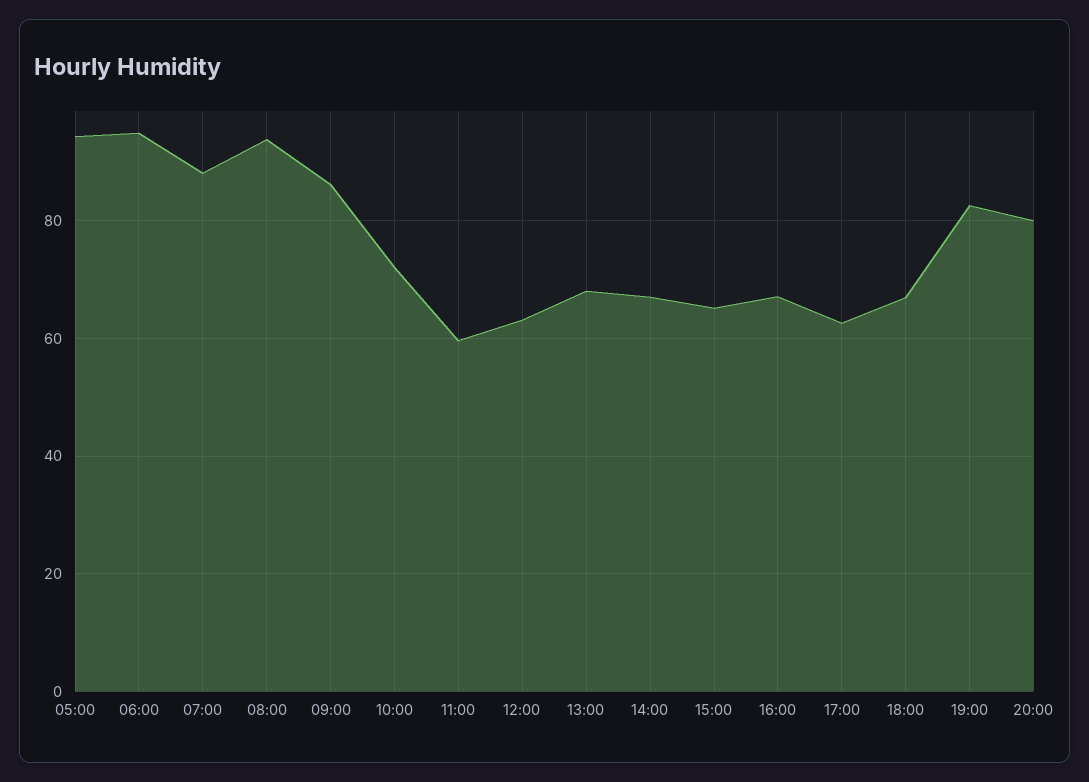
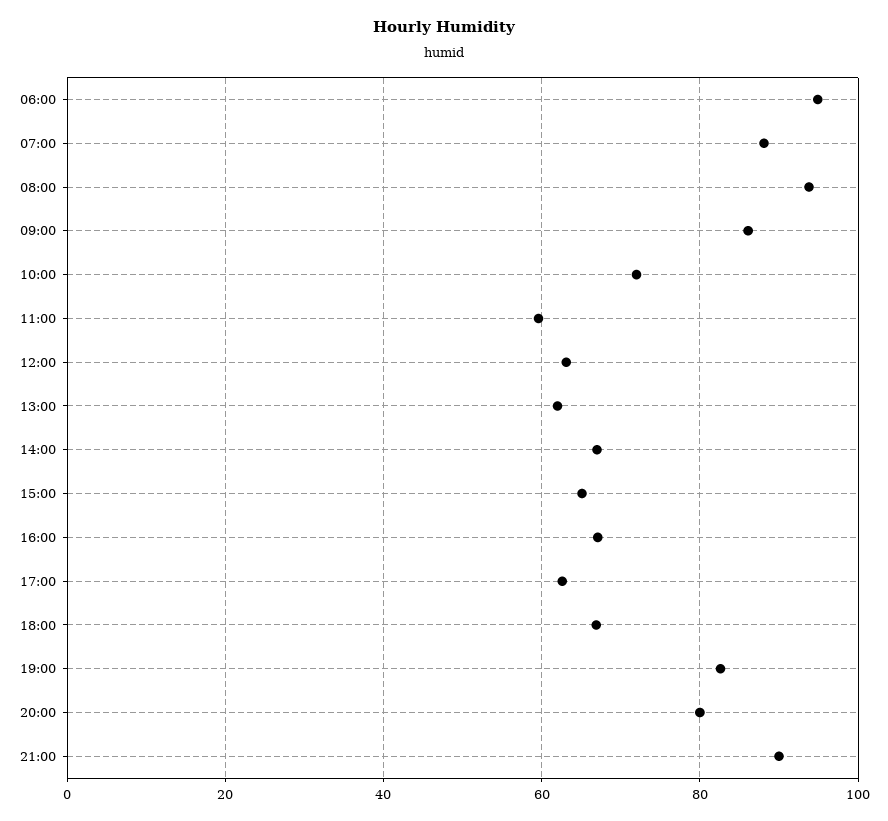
05:00: 94 -> none
13:00: 68 -> 62
21:00: none -> 90

